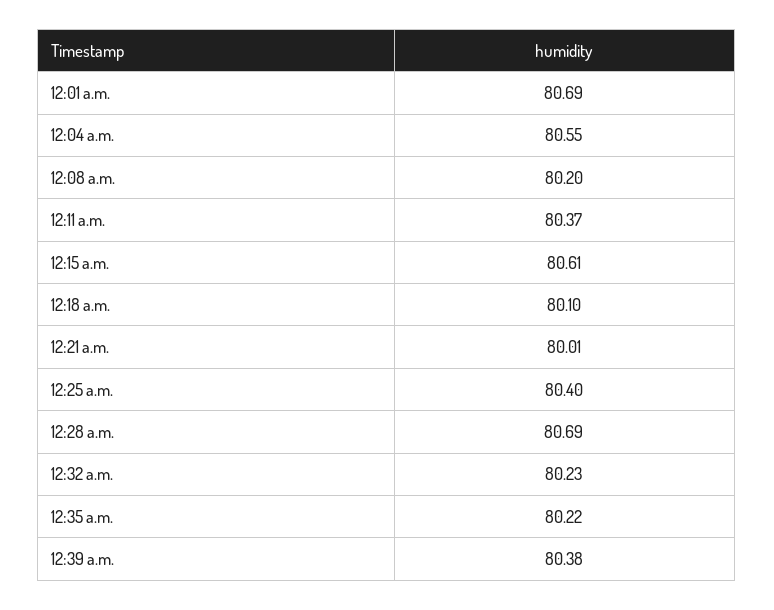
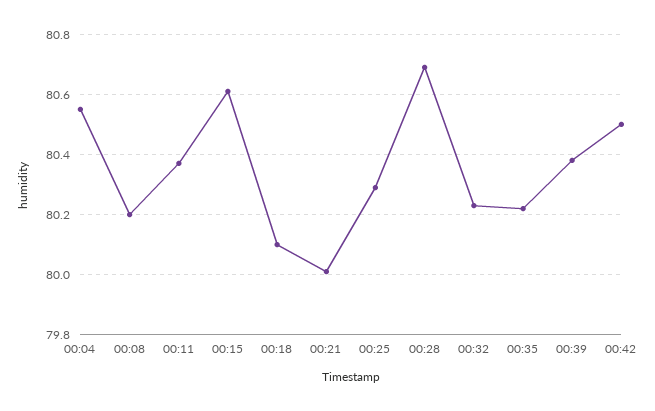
12:01 a.m.: 80.69 -> none
12:25 a.m.: 80.4 -> 80.3
00:42: none -> 80.5

